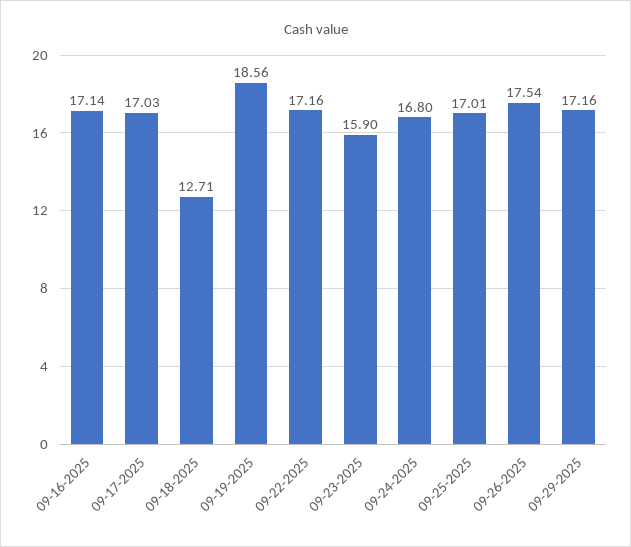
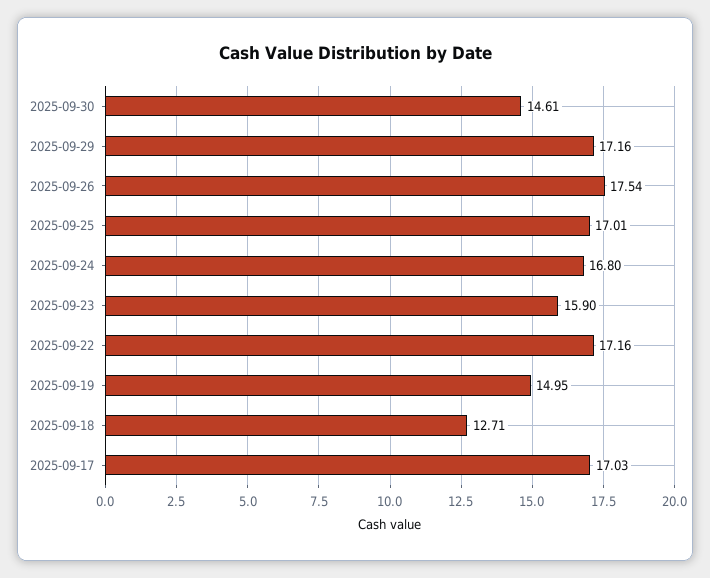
09-16-2025: 17.14 -> none
09-19-2025: 18.56 -> 14.95
2025-09-30: none -> 14.61

